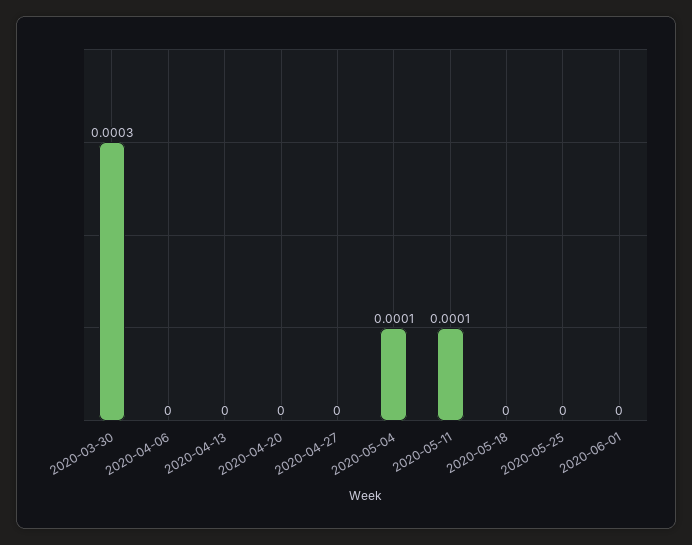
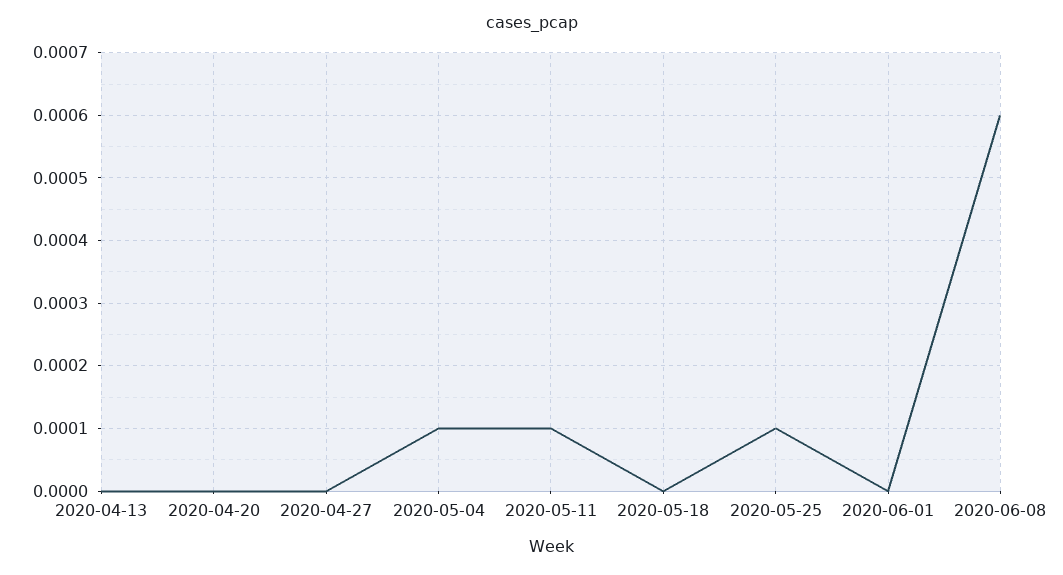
2020-03-30: 0.0003 -> none
2020-04-06: 0 -> none
2020-05-25: 0 -> 0.0001
2020-06-08: none -> 0.0006

